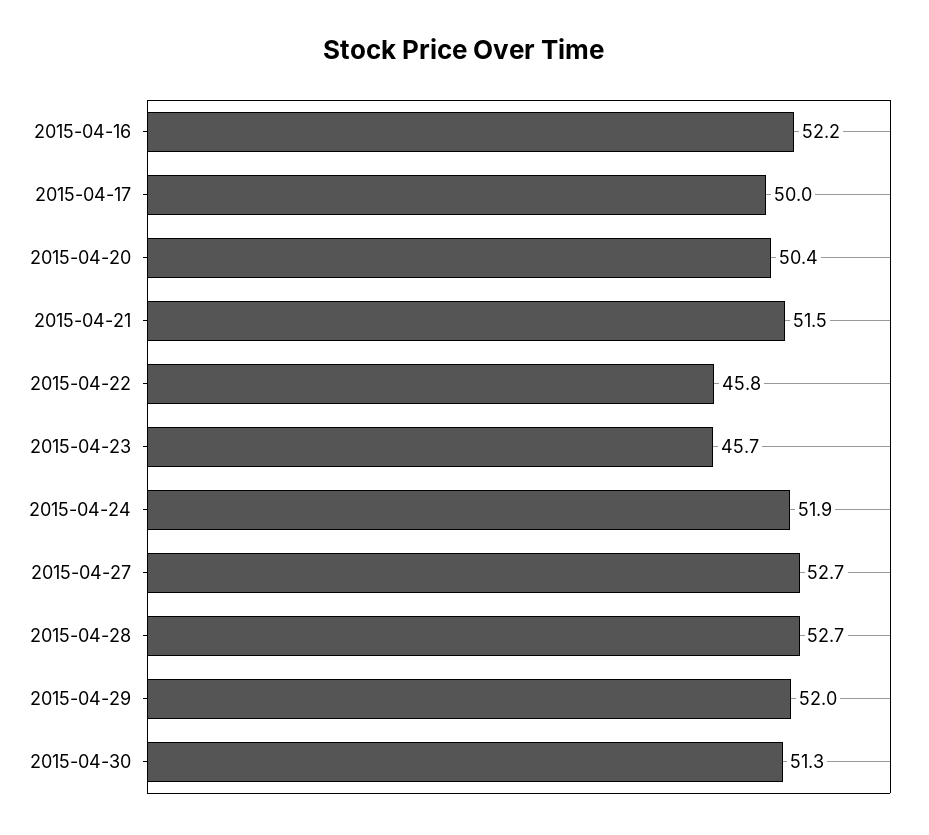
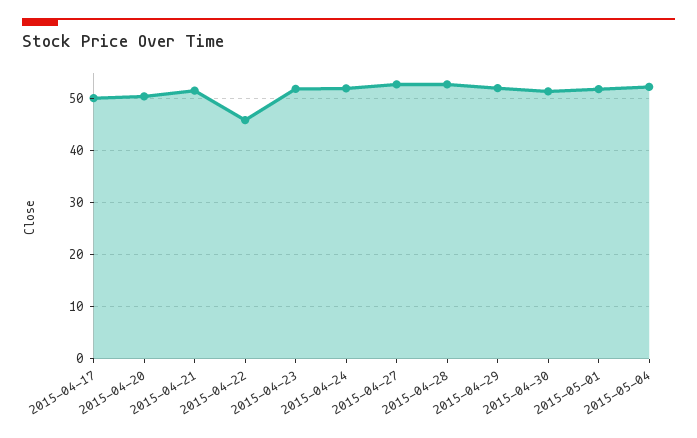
2015-04-16: 52.2 -> none
2015-04-23: 45.7 -> 52
2015-05-01: none -> 52
2015-05-04: none -> 52

